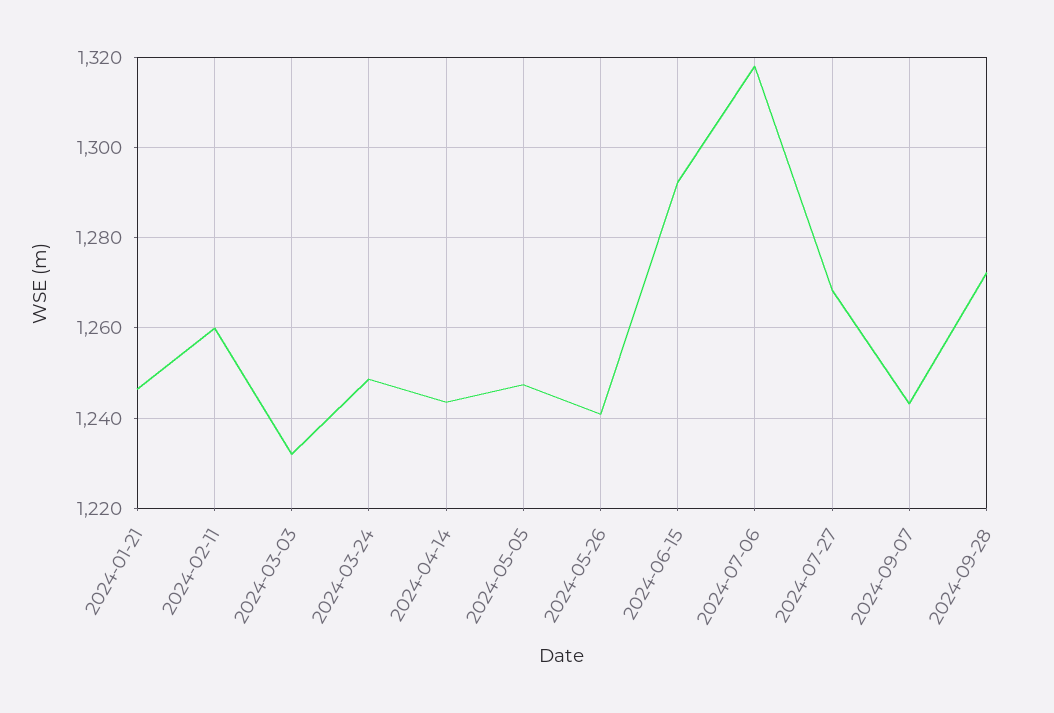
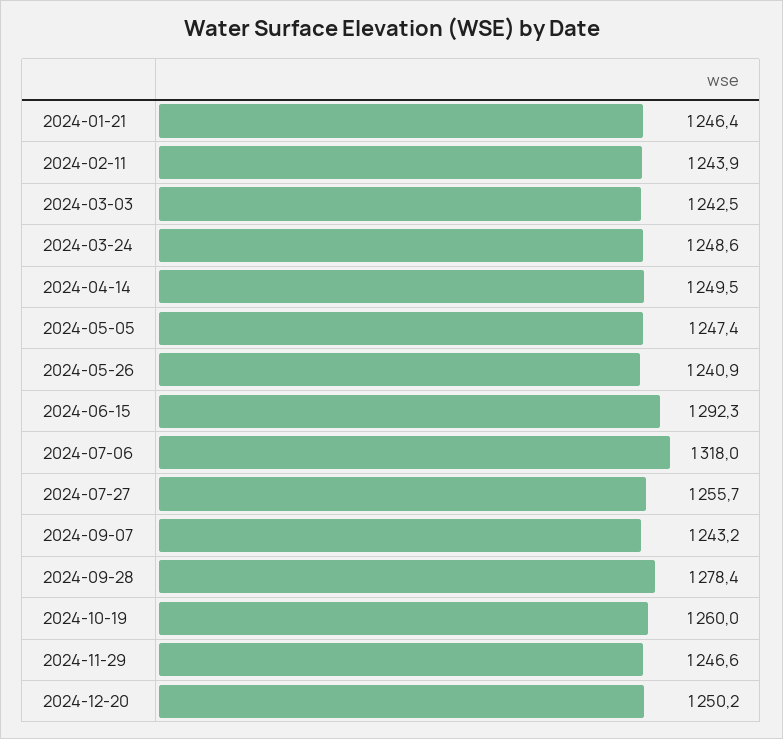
2024-02-11: 1260 -> 1243.9
2024-03-03: 1232 -> 1242.5
2024-04-14: 1244 -> 1249.5
2024-07-27: 1268 -> 1255.7
2024-09-28: 1272 -> 1278.4
2024-10-19: none -> 1260
2024-11-29: none -> 1246.6
2024-12-20: none -> 1250.2

